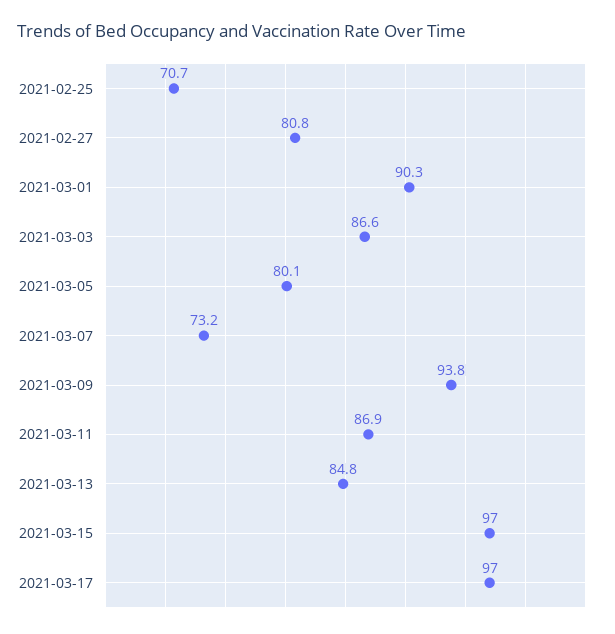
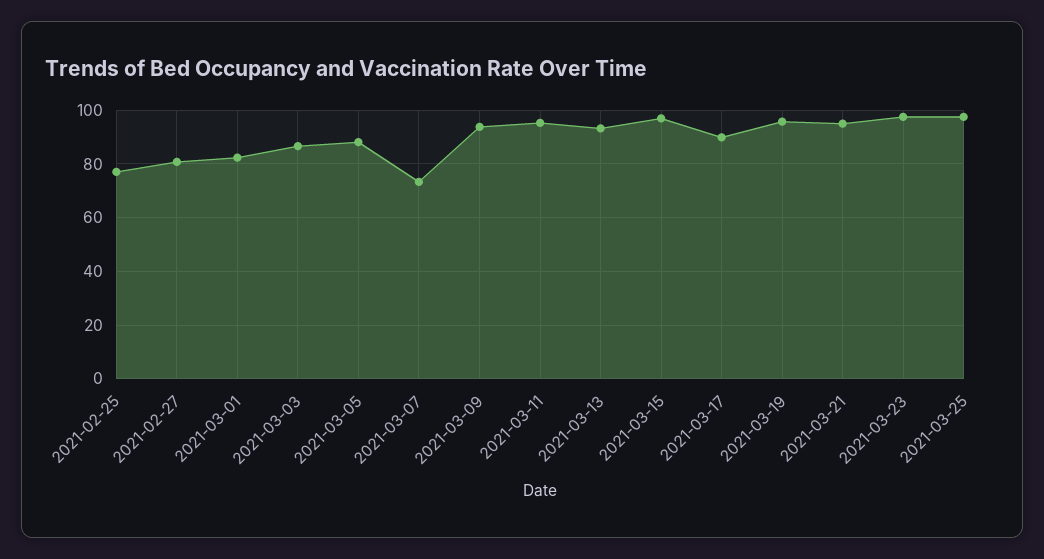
2021-02-25: 70.7 -> 77.5
2021-03-01: 90.3 -> 82.5
2021-03-05: 80.1 -> 87.5
2021-03-11: 86.9 -> 95
2021-03-13: 84.8 -> 92.5
2021-03-17: 97 -> 90
2021-03-19: none -> 95
2021-03-21: none -> 95
2021-03-23: none -> 97.5
2021-03-25: none -> 97.5

